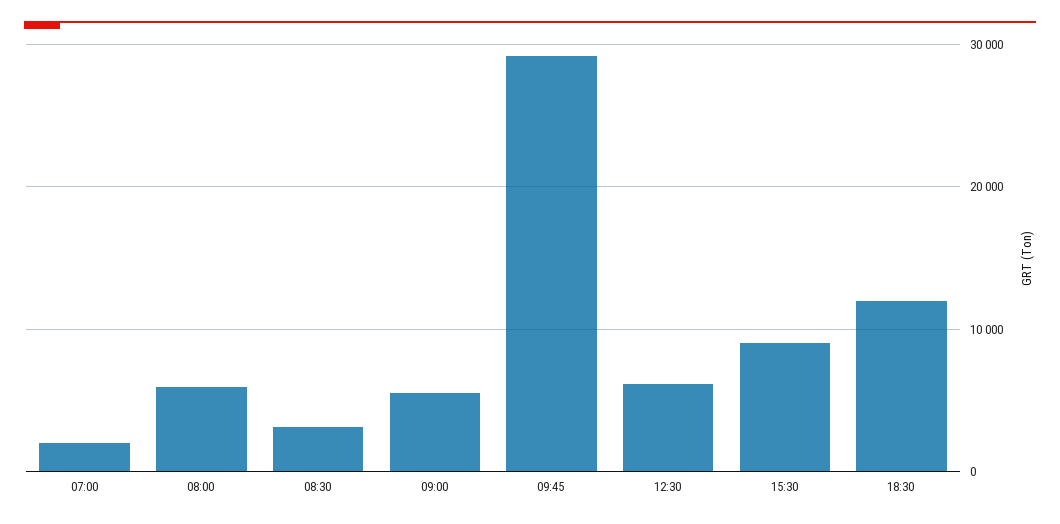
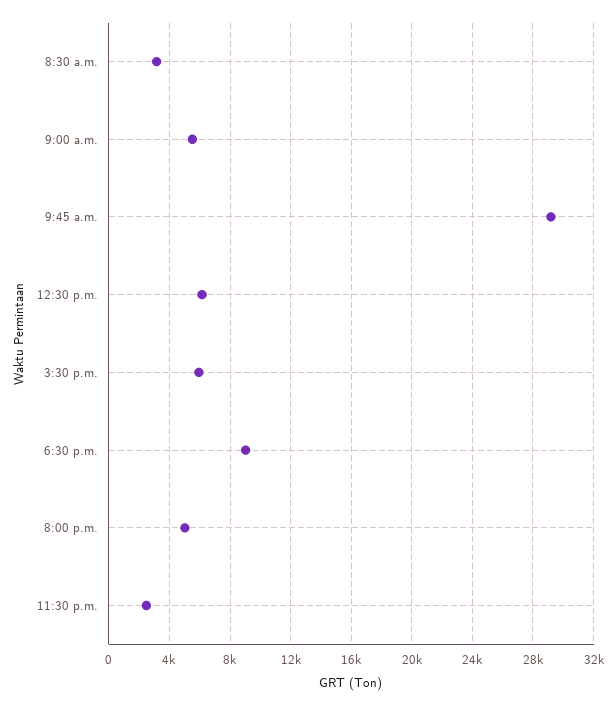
07:00: 2000 -> none
08:00: 6000 -> none
15:30: 9000 -> 6000
18:30: 12000 -> 9000
8:00 p.m.: none -> 5000
11:30 p.m.: none -> 2500

